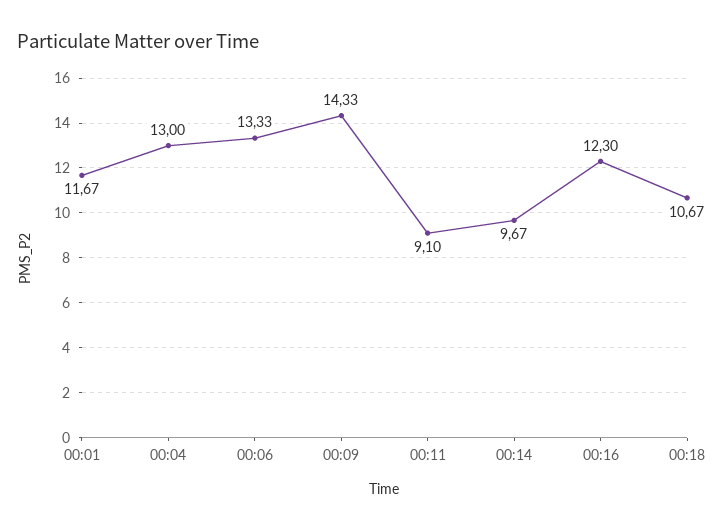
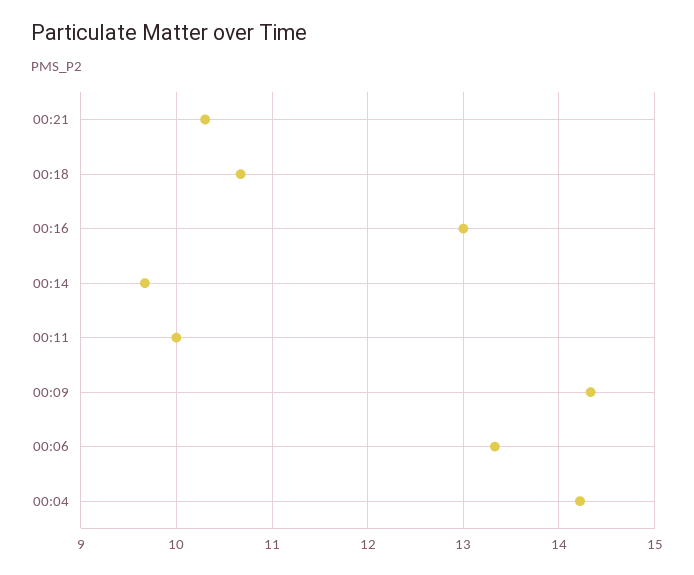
00:01: 11.67 -> none
00:04: 13 -> 14.2
00:11: 9.1 -> 10
00:16: 12.3 -> 13
00:21: none -> 10.3

